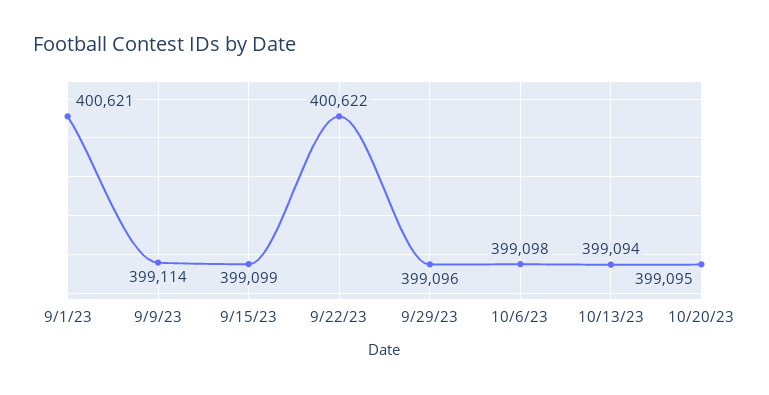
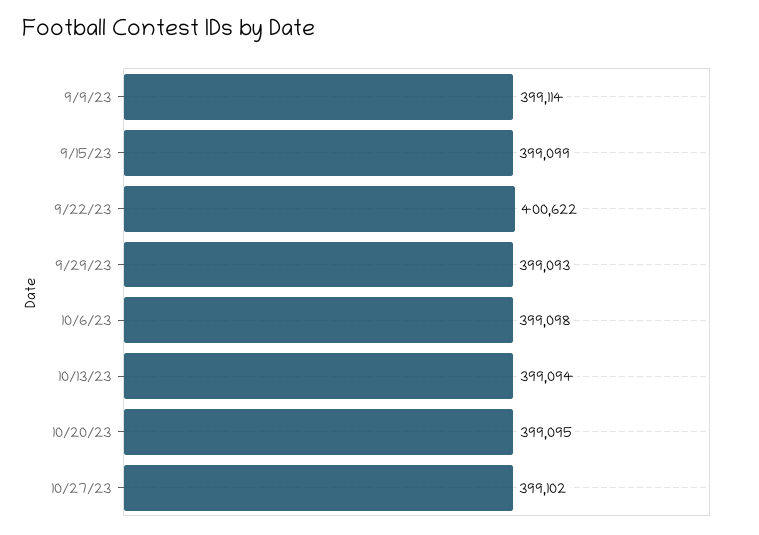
9/1/23: 400621 -> none
9/29/23: 399096 -> 399093
10/27/23: none -> 399102

